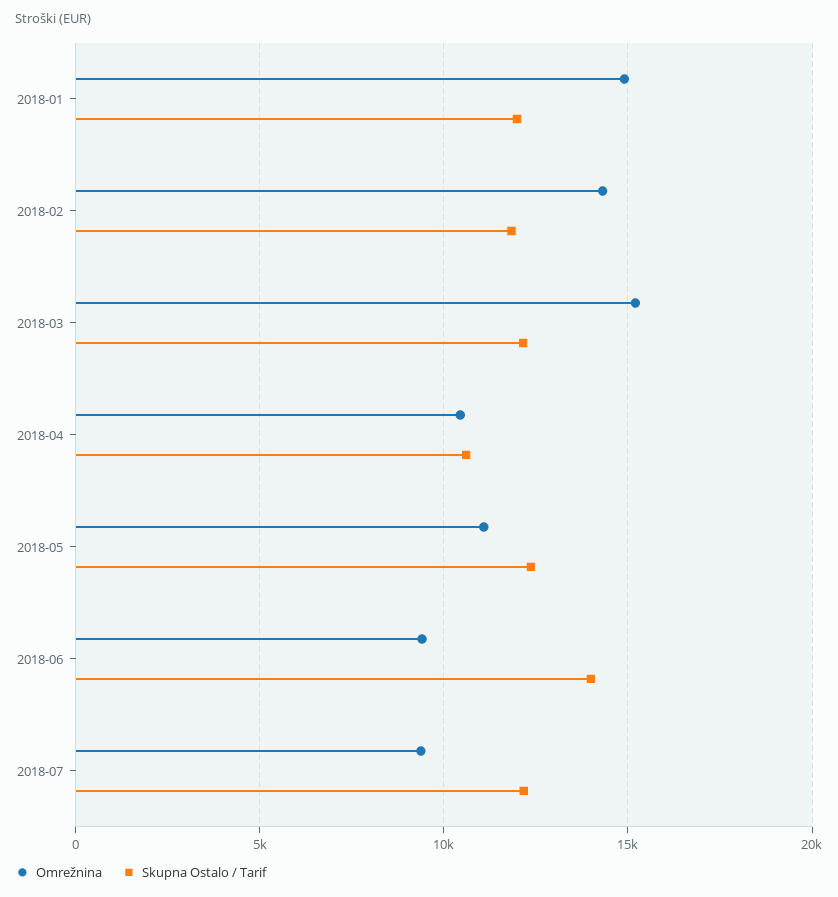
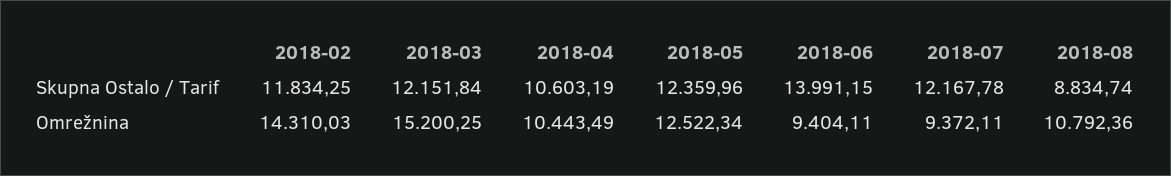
Omrežnina, 2018-01: 15000 -> none
Skupna Ostalo / Tarif, 2018-01: 12000 -> none
Omrežnina, 2018-05: 11000 -> 12522.34
Skupna Ostalo / Tarif, 2018-08: none -> 8834.74
Omrežnina, 2018-08: none -> 10792.36

